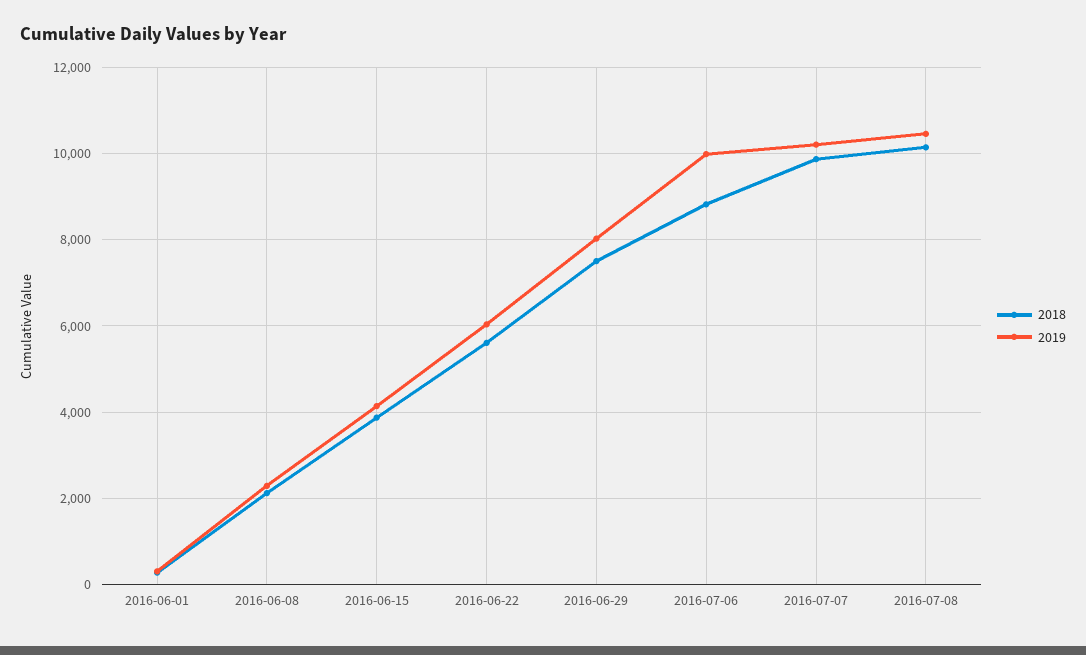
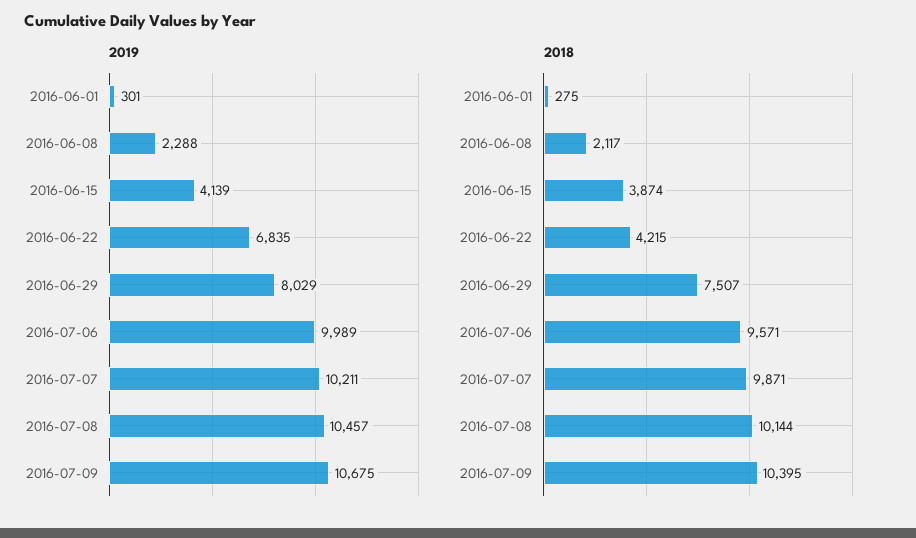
2018, 2016-06-22: 5600 -> 4215
2019, 2016-06-22: 6000 -> 6835
2018, 2016-07-06: 8800 -> 9571
2019, 2016-07-09: none -> 10675
2018, 2016-07-09: none -> 10395

